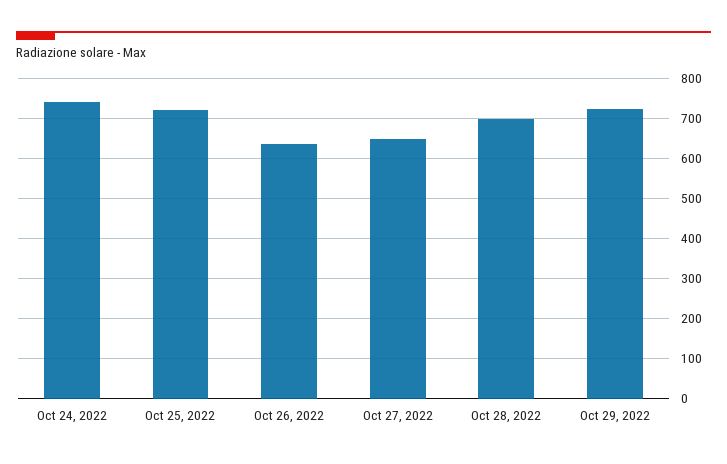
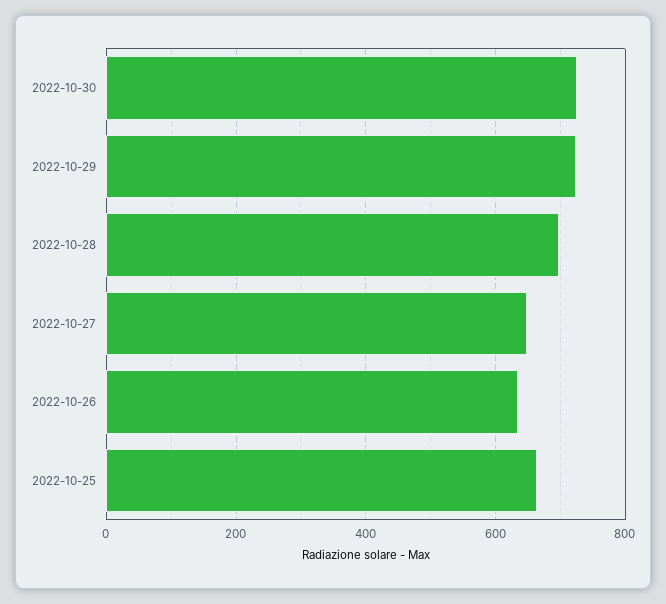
Oct 24, 2022: 740 -> none
Oct 25, 2022: 720 -> 660
2022-10-30: none -> 720

